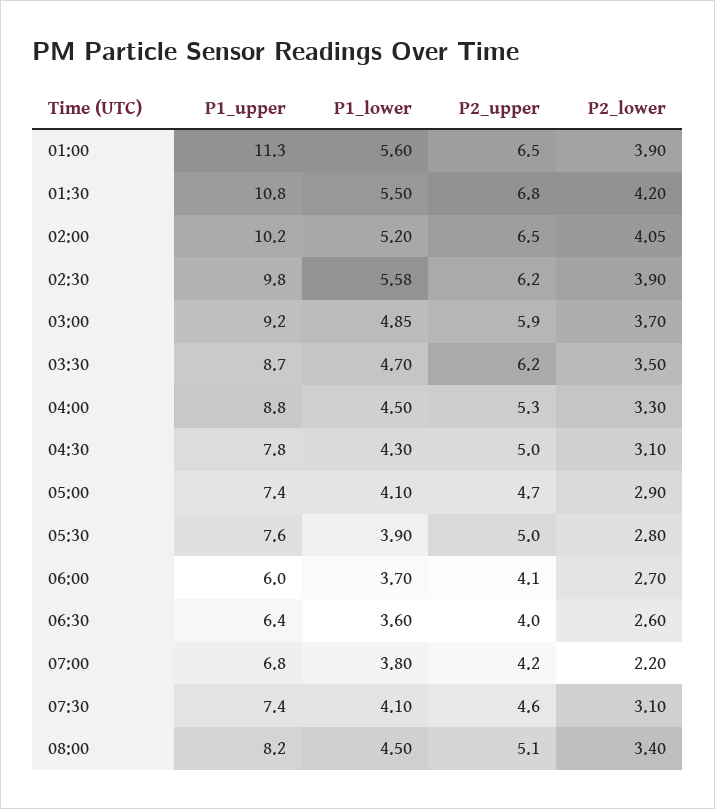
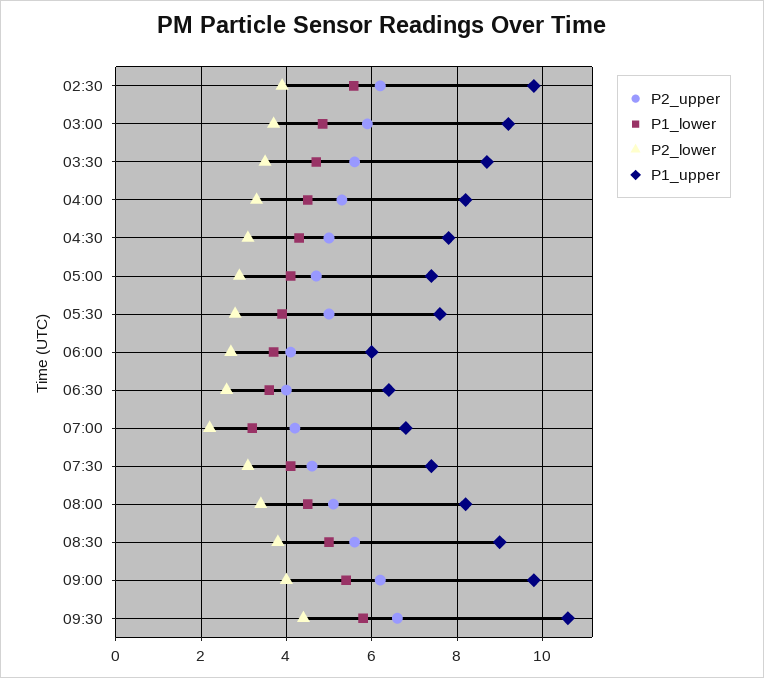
P1_upper, 01:00: 11.3 -> none
P1_lower, 01:00: 5.6 -> none
P2_upper, 01:00: 6.5 -> none
P2_lower, 01:00: 3.9 -> none
P1_upper, 01:30: 10.8 -> none
P1_lower, 01:30: 5.5 -> none
P2_upper, 01:30: 6.8 -> none
P2_lower, 01:30: 4.2 -> none
P1_upper, 02:00: 10.2 -> none
P1_lower, 02:00: 5.2 -> none
P2_upper, 02:00: 6.5 -> none
P2_lower, 02:00: 4.05 -> none
P2_upper, 03:30: 6.2 -> 5.6
P1_upper, 04:00: 8.8 -> 8.2
P1_lower, 07:00: 3.8 -> 3.2
P2_upper, 08:30: none -> 5.6
P1_lower, 08:30: none -> 5
P2_lower, 08:30: none -> 3.8
P1_upper, 08:30: none -> 9
P2_upper, 09:00: none -> 6.2
P1_lower, 09:00: none -> 5.4
P2_lower, 09:00: none -> 4
P1_upper, 09:00: none -> 9.8
P2_upper, 09:30: none -> 6.6
P1_lower, 09:30: none -> 5.8
P2_lower, 09:30: none -> 4.4
P1_upper, 09:30: none -> 10.6

